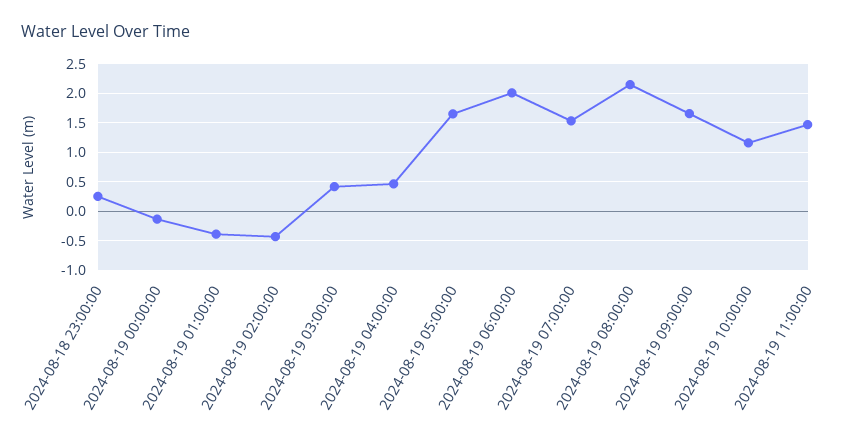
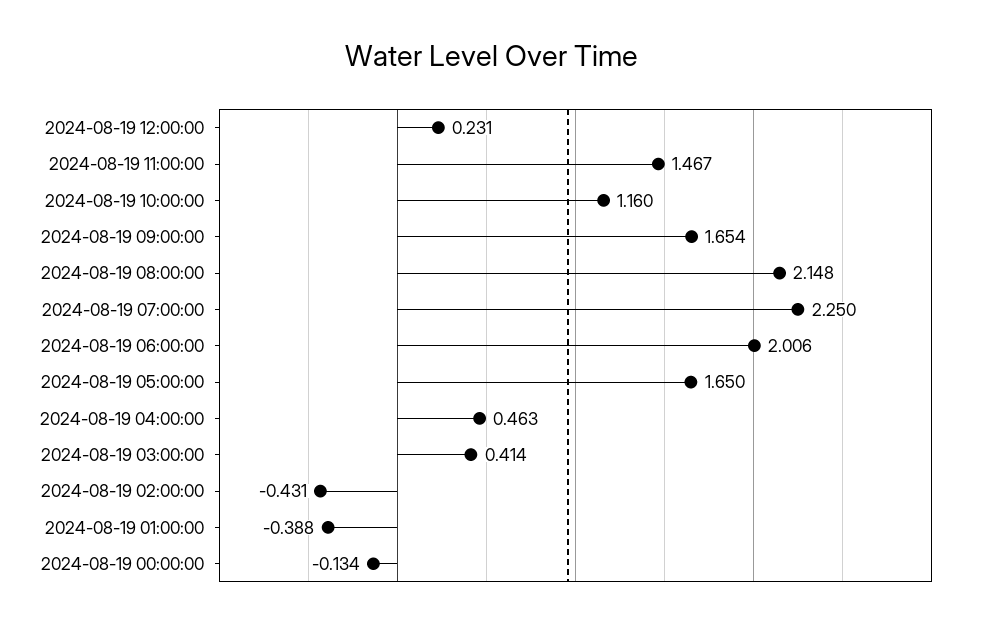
2024-08-18 23:00:00: 0.25 -> none
2024-08-19 07:00:00: 1.5 -> 2.25
2024-08-19 12:00:00: none -> 0.231

